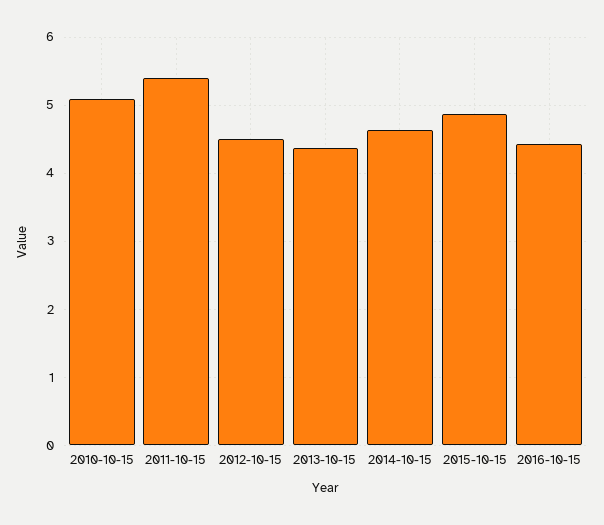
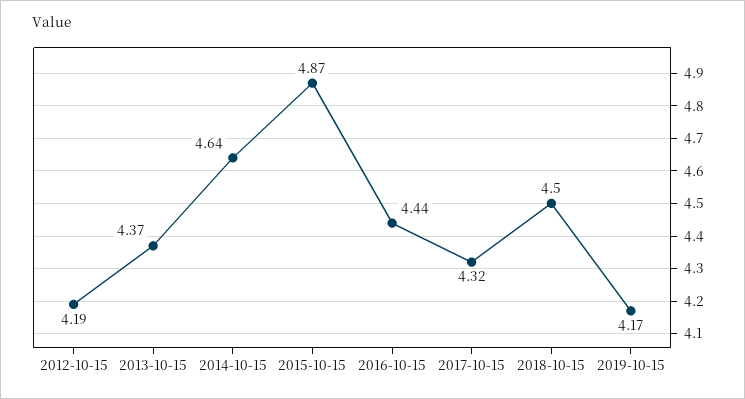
2010-10-15: 5.1 -> none
2011-10-15: 5.4 -> none
2012-10-15: 4.5 -> 4.19
2017-10-15: none -> 4.32
2018-10-15: none -> 4.5
2019-10-15: none -> 4.17

